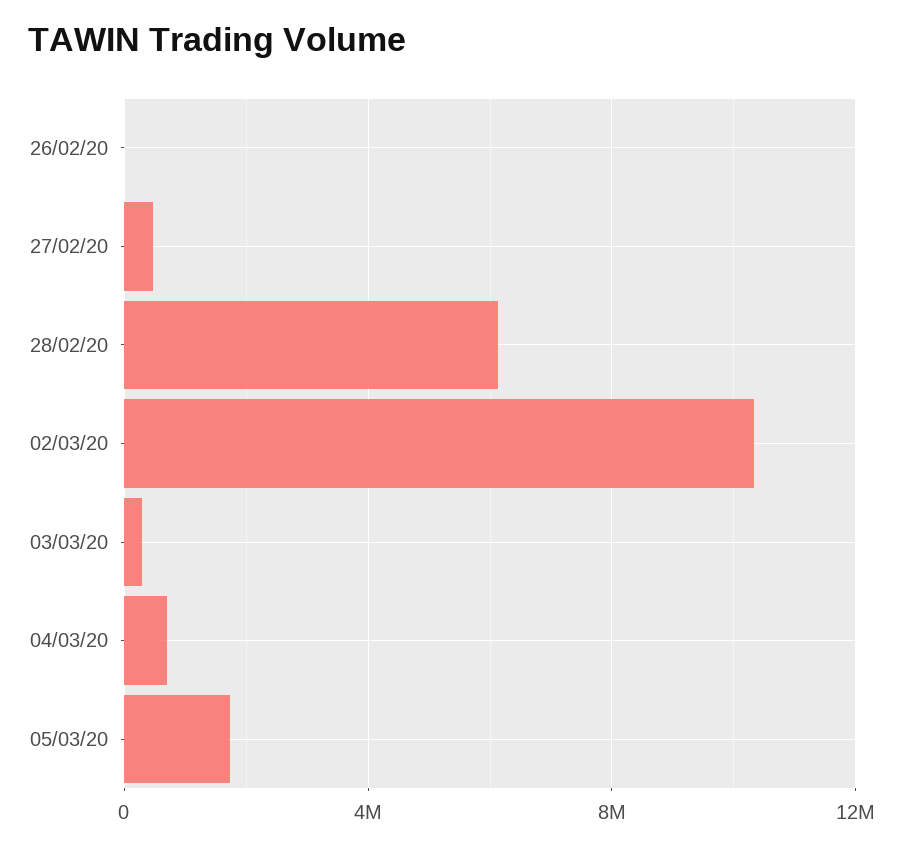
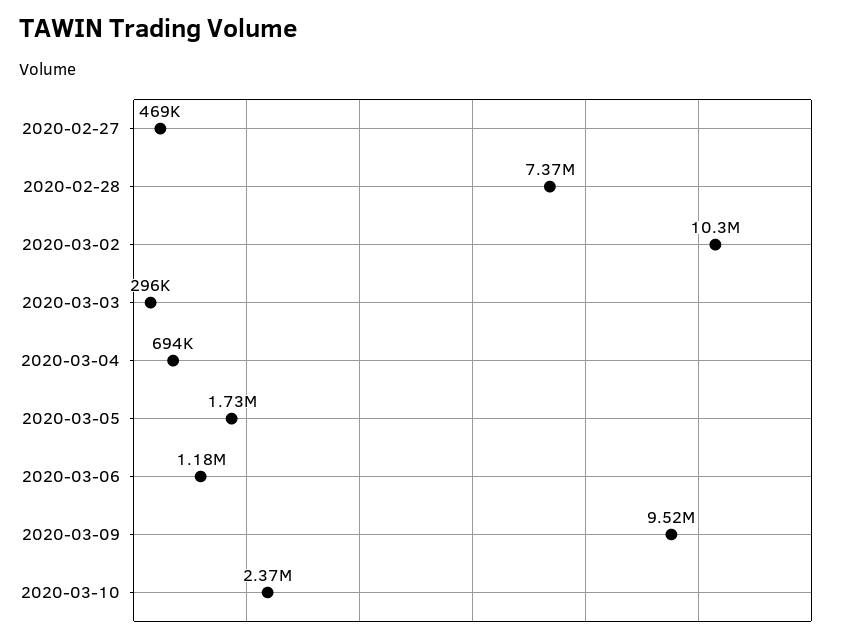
26/02/20: 0 -> none
28/02/20: 6000000 -> 7370000
2020-03-06: none -> 1180000
2020-03-09: none -> 9520000
2020-03-10: none -> 2370000

